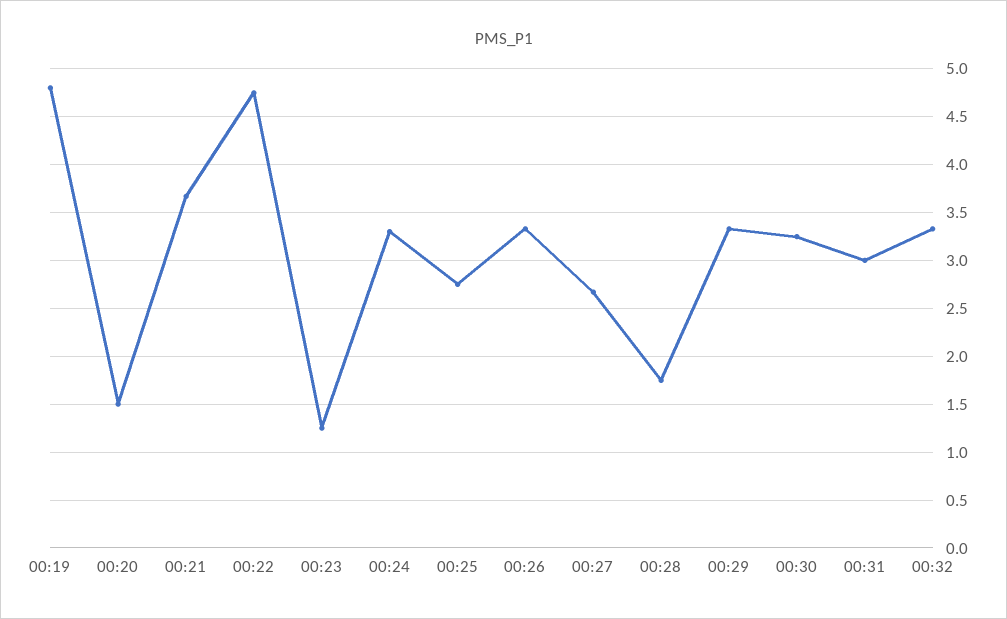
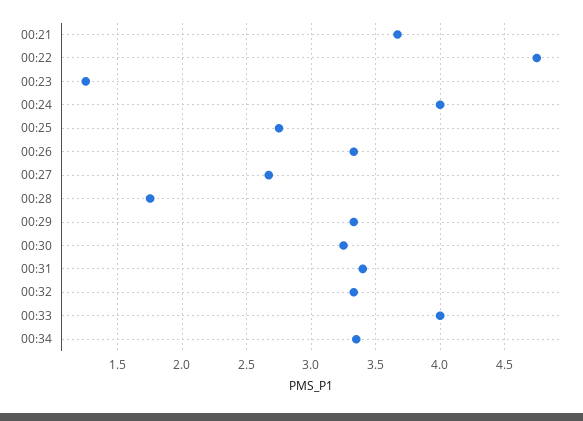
00:19: 4.8 -> none
00:20: 1.5 -> none
00:24: 3.3 -> 4
00:31: 3 -> 3.4
00:33: none -> 4
00:34: none -> 3.35

